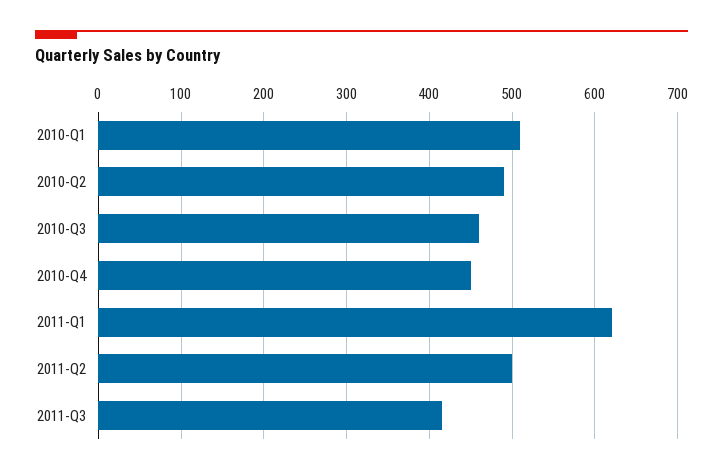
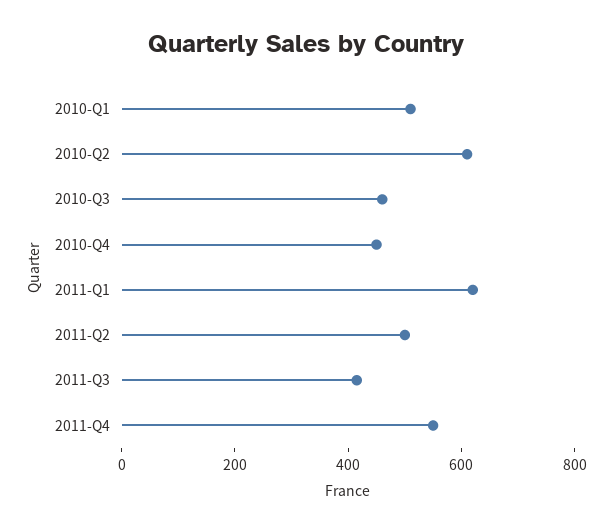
2010-Q2: 490 -> 600
2011-Q4: none -> 550

